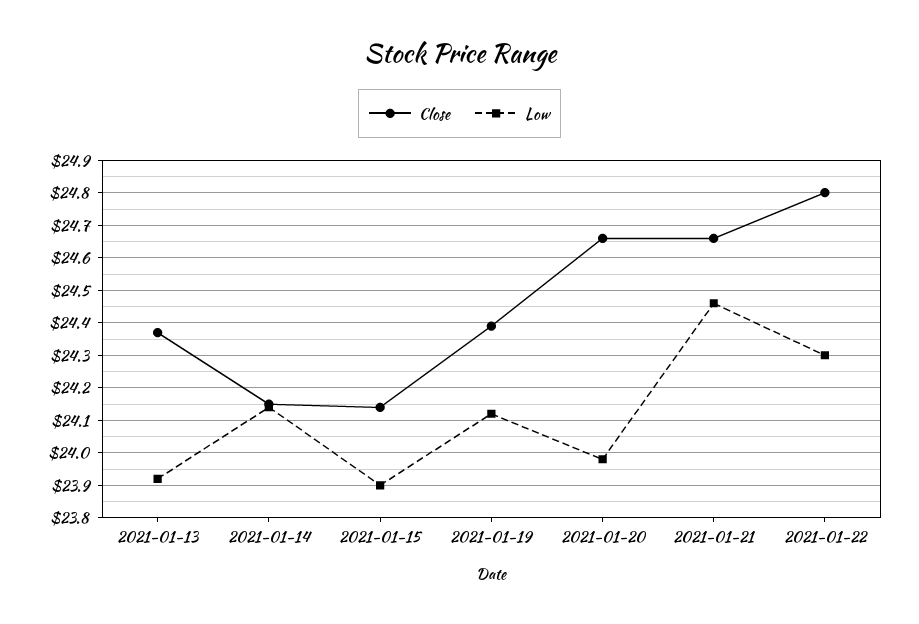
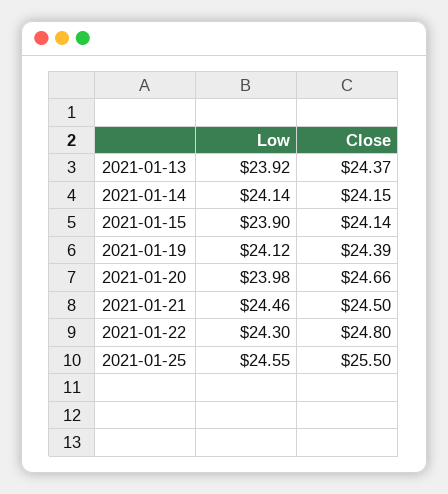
Close, 2021-01-21: 24.65 -> 24.5
Low, 2021-01-25: none -> 24.55
Close, 2021-01-25: none -> 25.5

